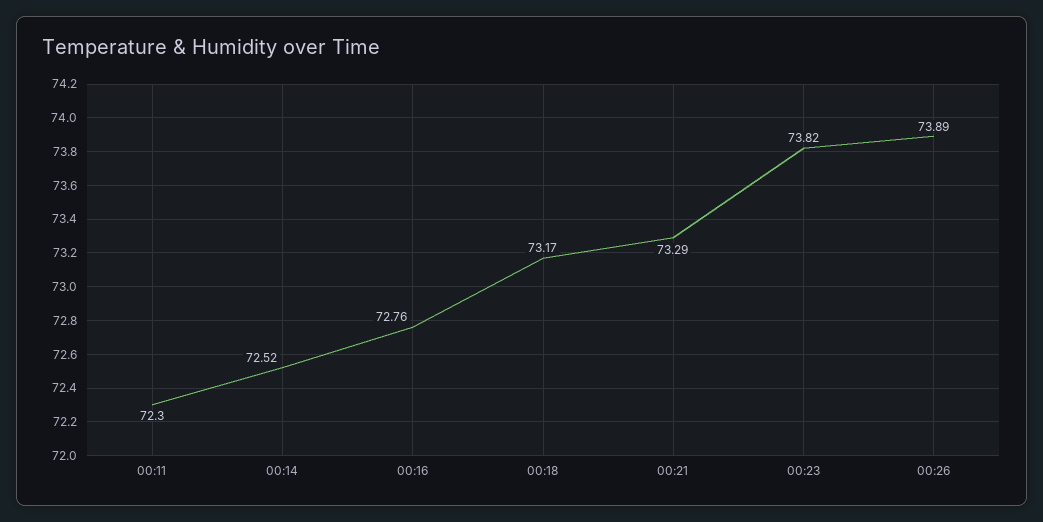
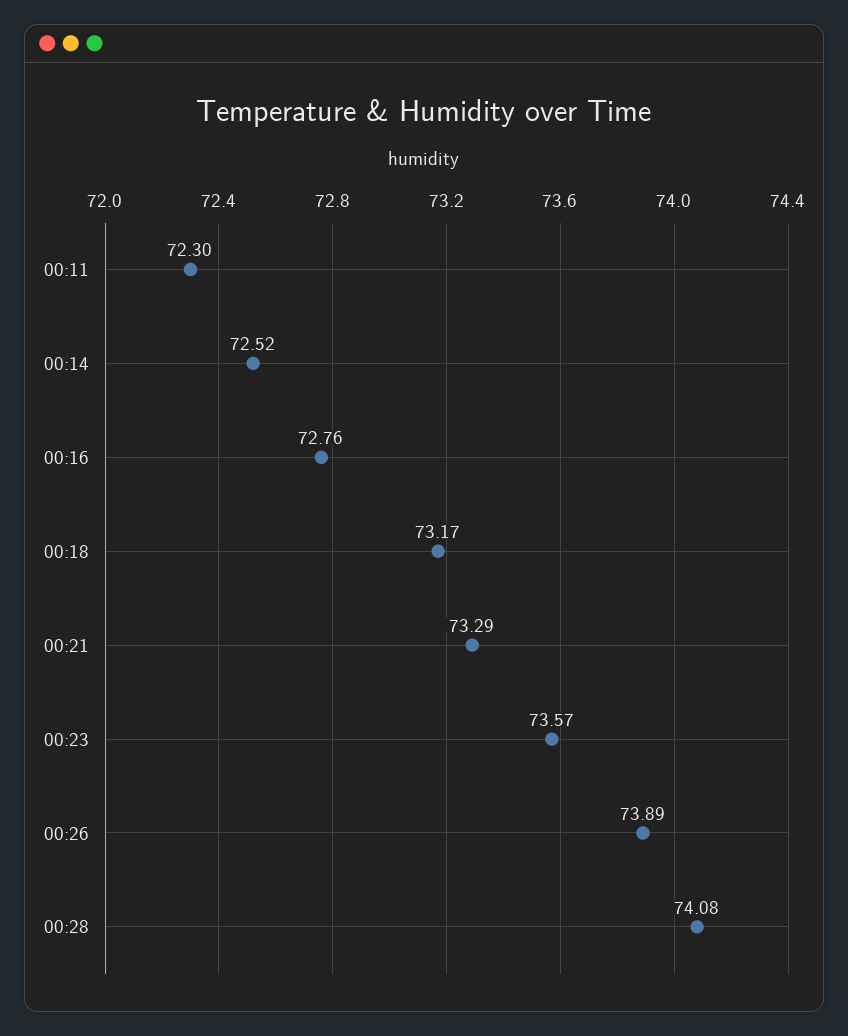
00:23: 73.82 -> 73.57
00:28: none -> 74.08

